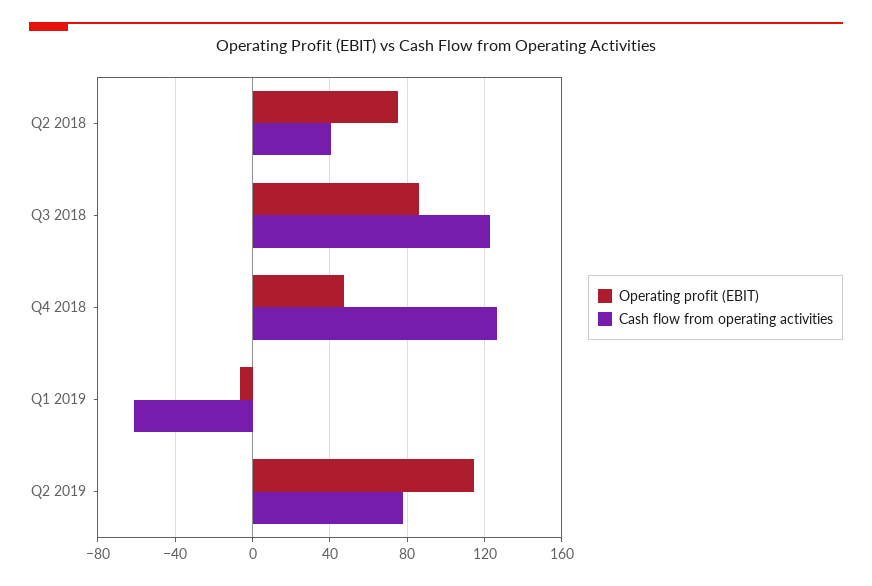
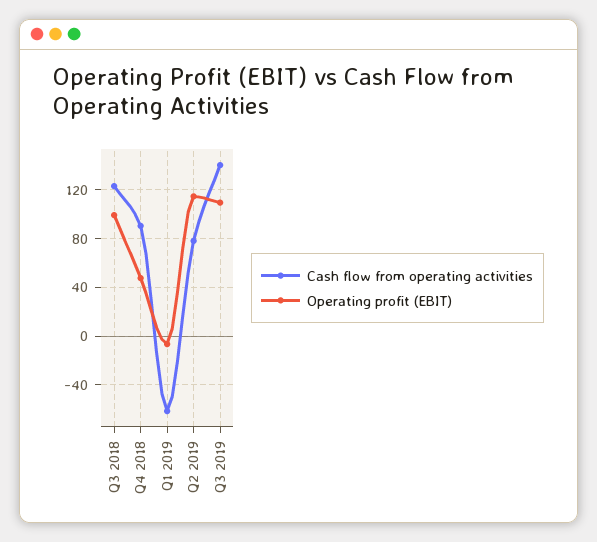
Operating profit (EBIT), Q2 2018: 75 -> none
Cash flow from operating activities, Q2 2018: 40 -> none
Operating profit (EBIT), Q3 2018: 85 -> 100
Cash flow from operating activities, Q4 2018: 125 -> 90
Cash flow from operating activities, Q3 2019: none -> 140
Operating profit (EBIT), Q3 2019: none -> 110

